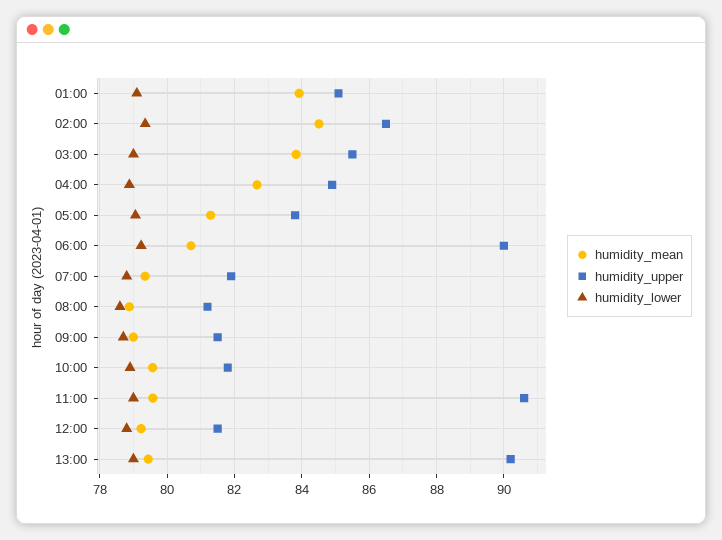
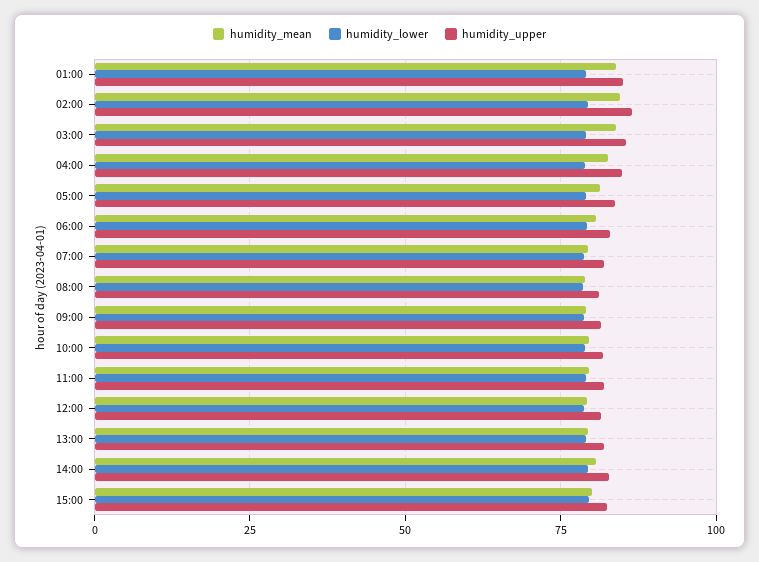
humidity_upper, 06:00: 90 -> 82.5
humidity_upper, 11:00: 90.6 -> 82.5
humidity_upper, 13:00: 90.2 -> 82.5
humidity_mean, 14:00: none -> 80
humidity_lower, 14:00: none -> 80
humidity_upper, 14:00: none -> 82.5
humidity_mean, 15:00: none -> 80
humidity_lower, 15:00: none -> 80
humidity_upper, 15:00: none -> 82.5

